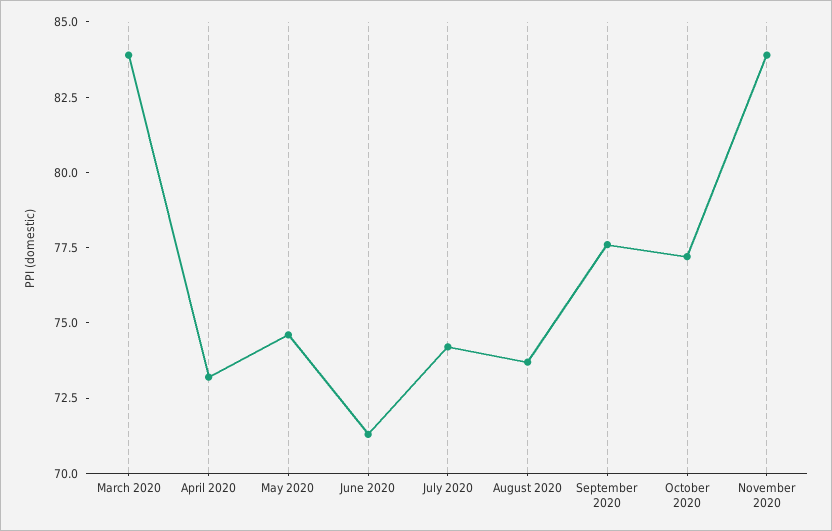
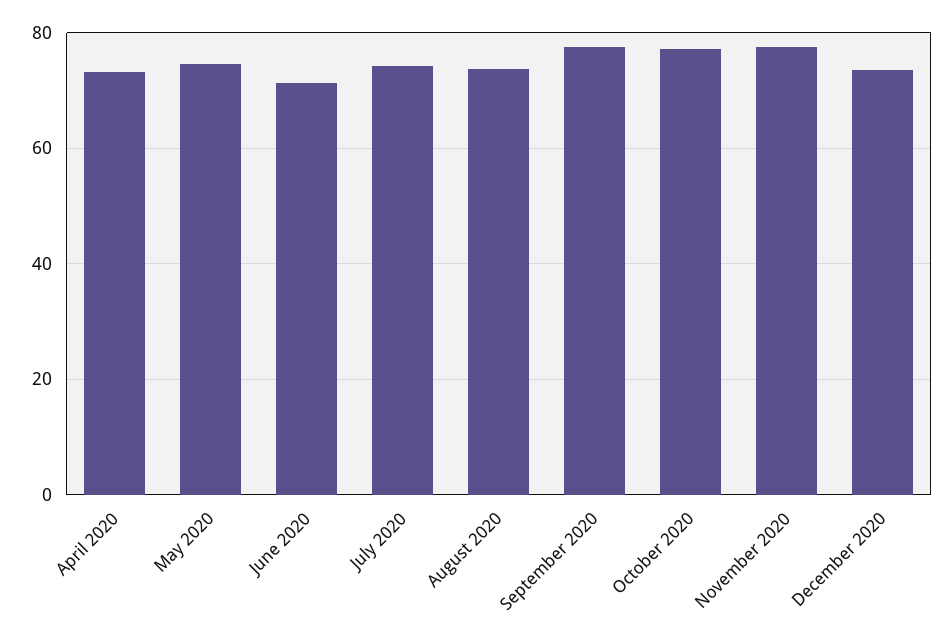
March 2020: 84 -> none
November 2020: 84 -> 78
December 2020: none -> 74

